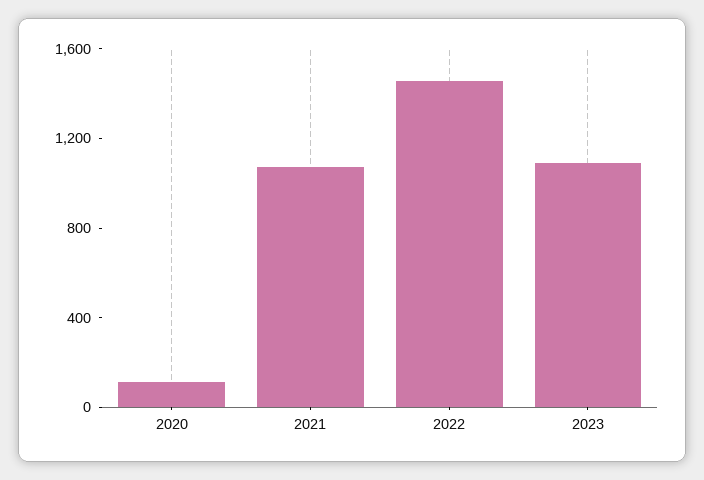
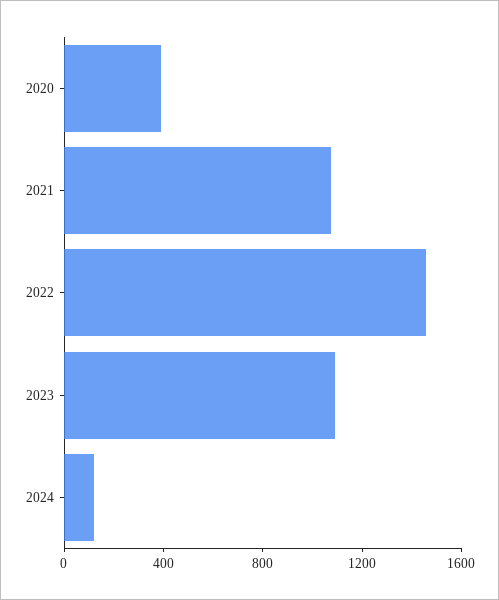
2020: 100 -> 400
2024: none -> 100

